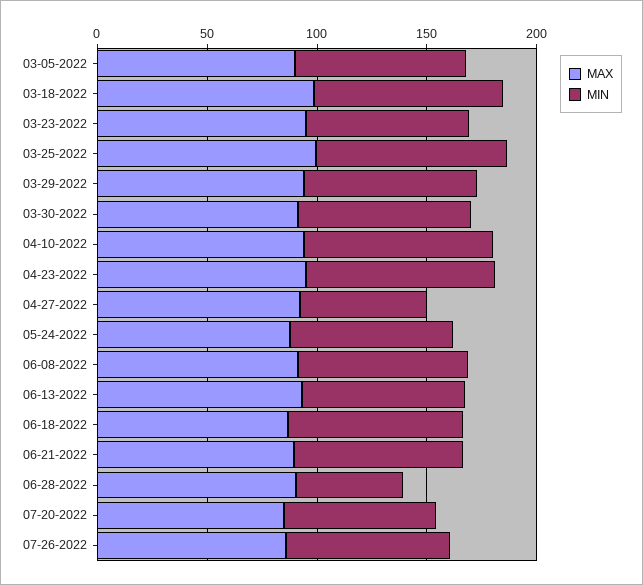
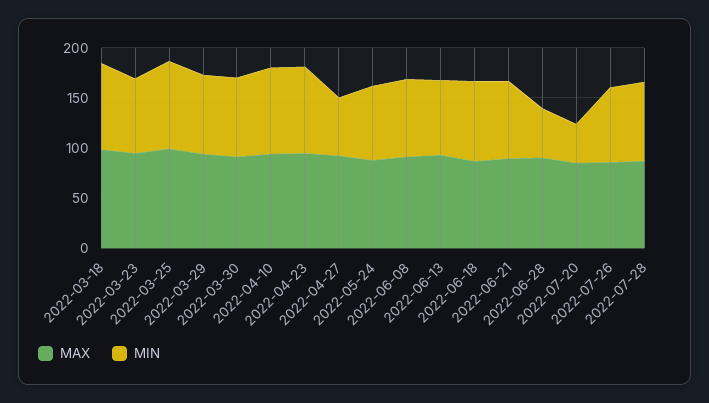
MAX, 03-05-2022: 90 -> none
MIN, 03-05-2022: 80 -> none
MIN, 07-20-2022: 70 -> 40
MAX, 2022-07-28: none -> 90
MIN, 2022-07-28: none -> 80

